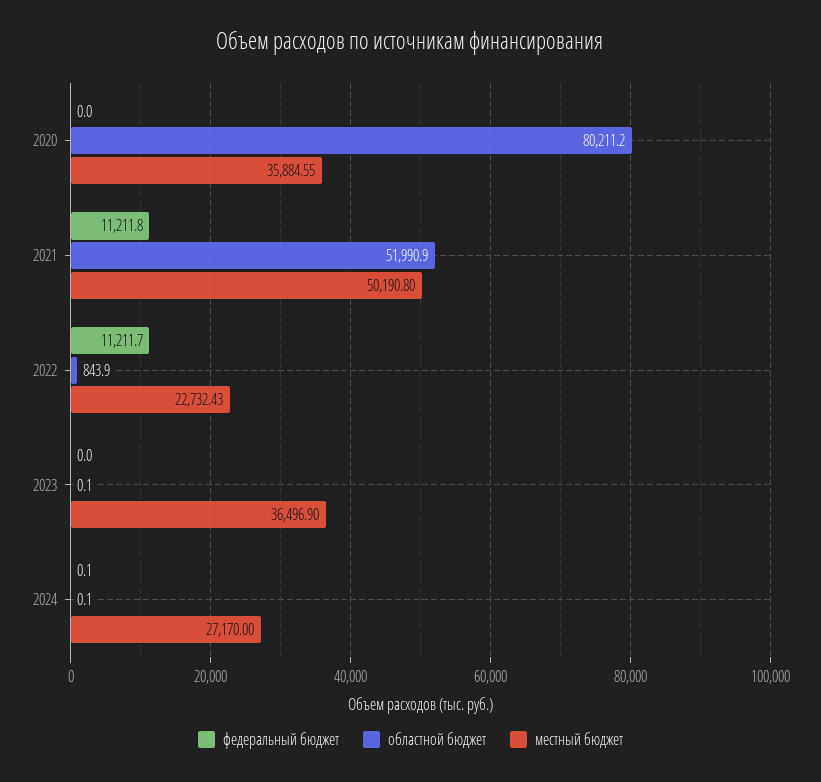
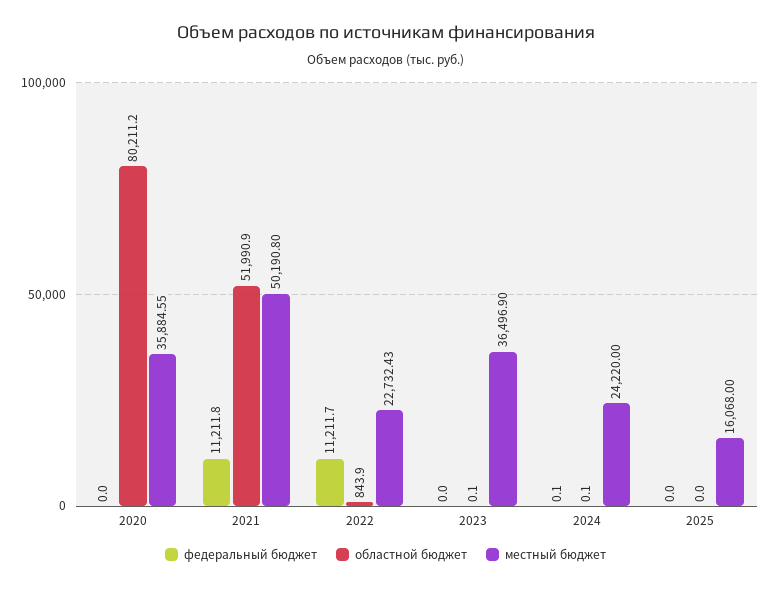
местный бюджет, 2024: 27170 -> 24220
федеральный бюджет, 2025: none -> 0
областной бюджет, 2025: none -> 0
местный бюджет, 2025: none -> 16068

